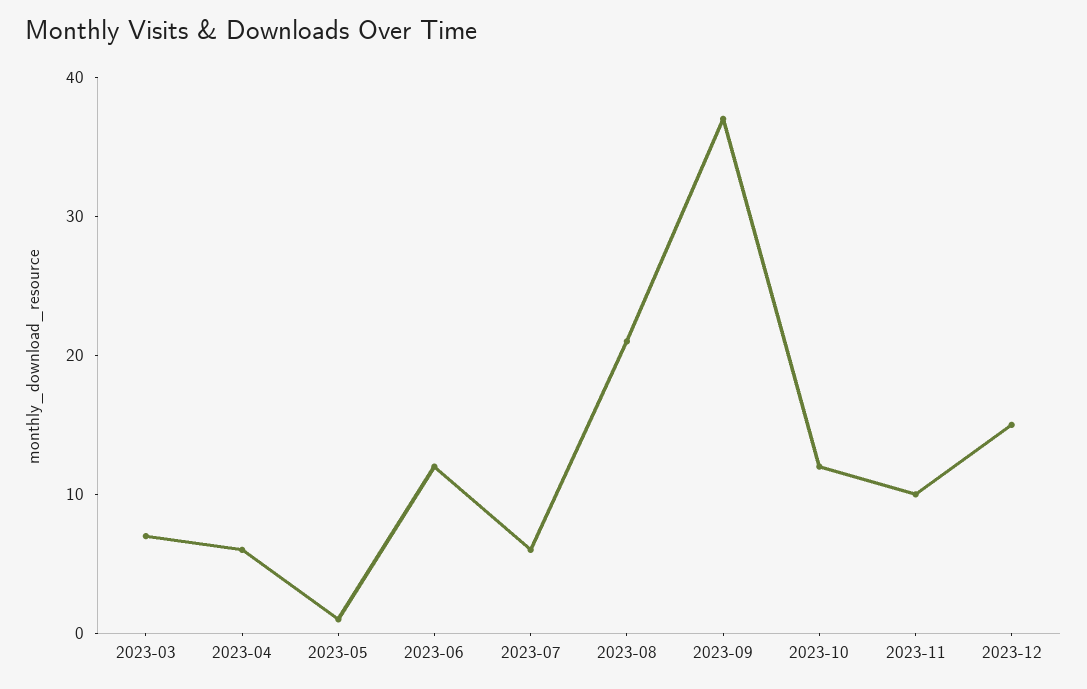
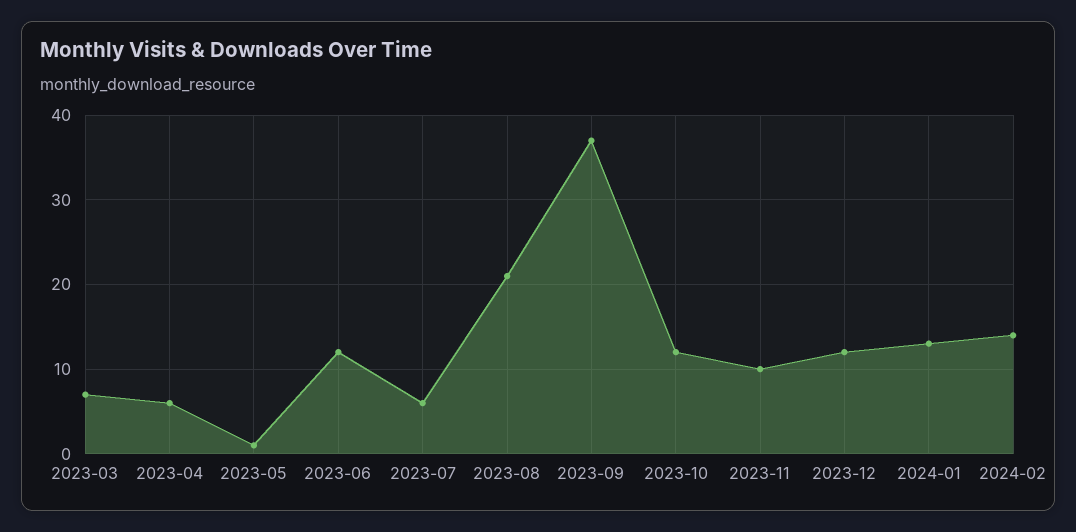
2023-12: 15 -> 12
2024-01: none -> 13
2024-02: none -> 14

